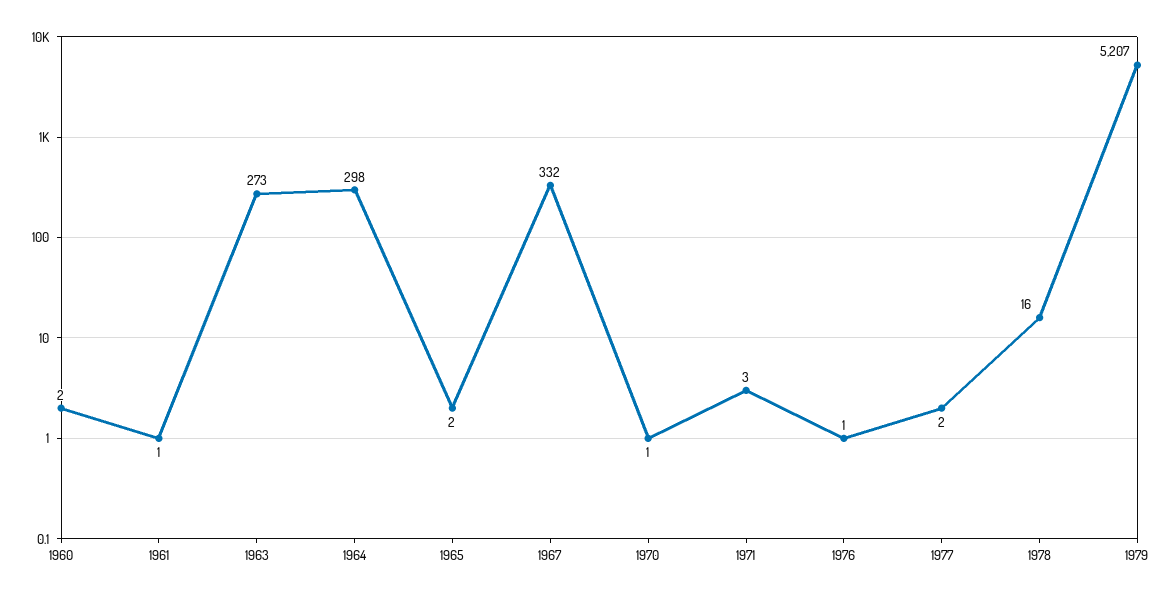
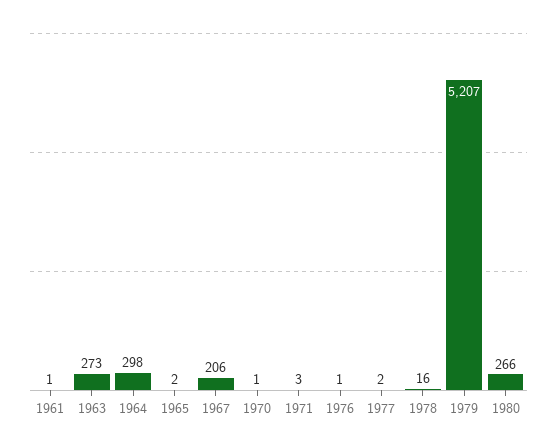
1960: 2 -> none
1967: 332 -> 206
1980: none -> 266

